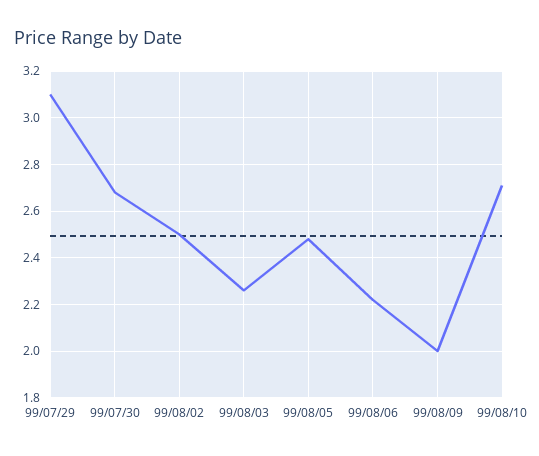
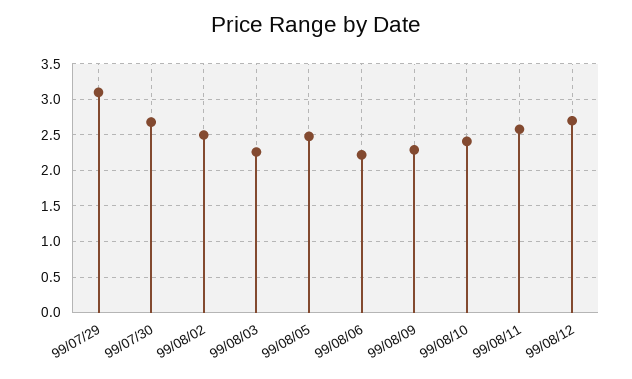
99/08/09: 2 -> 2.3
99/08/10: 2.7 -> 2.4
99/08/11: none -> 2.6
99/08/12: none -> 2.7

